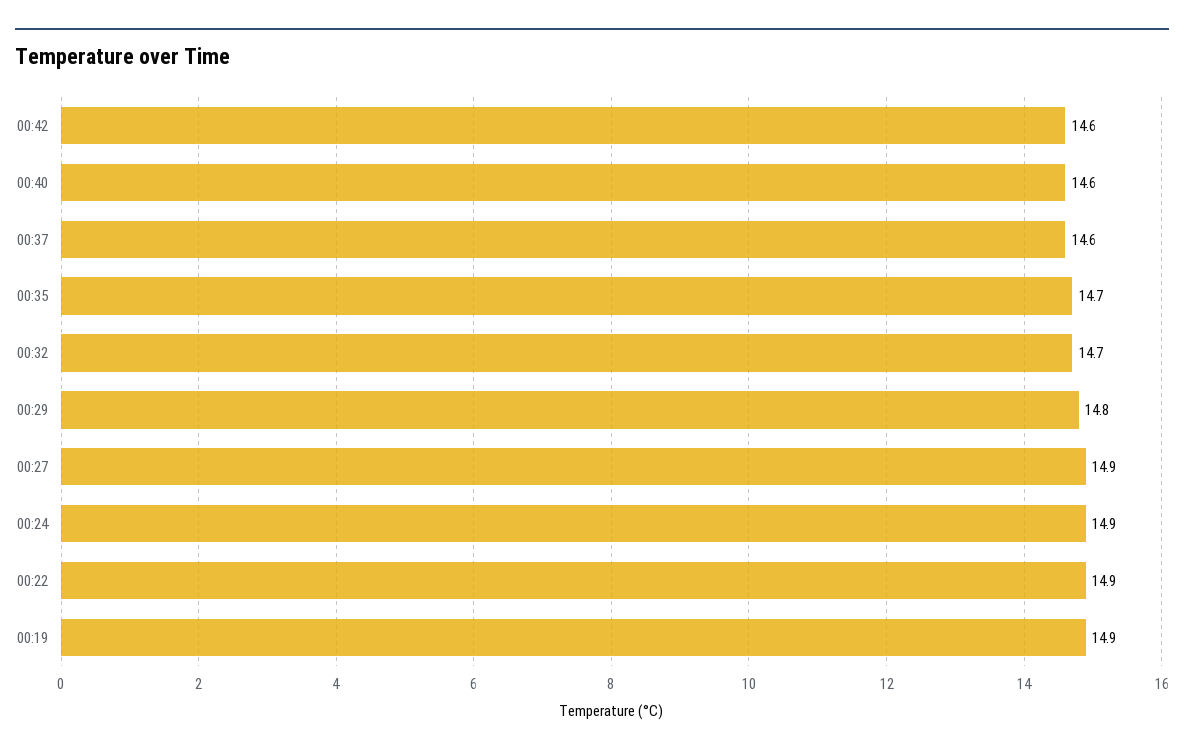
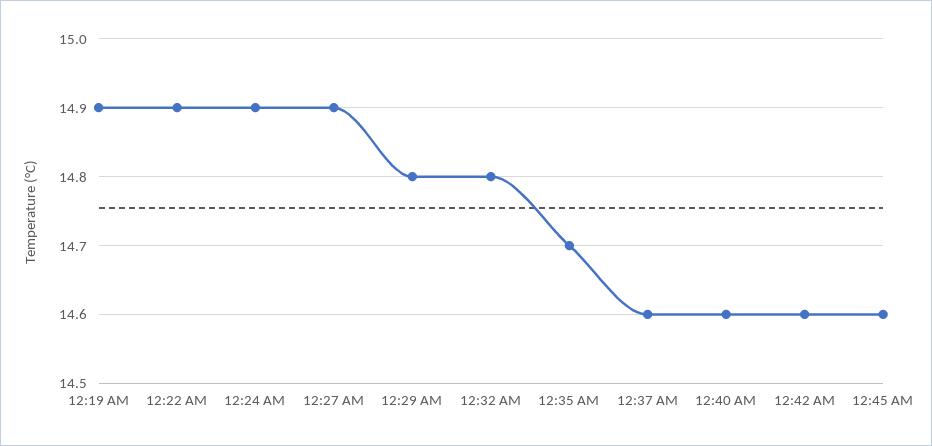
00:32: 14.7 -> 14.8
12:45 AM: none -> 14.6

